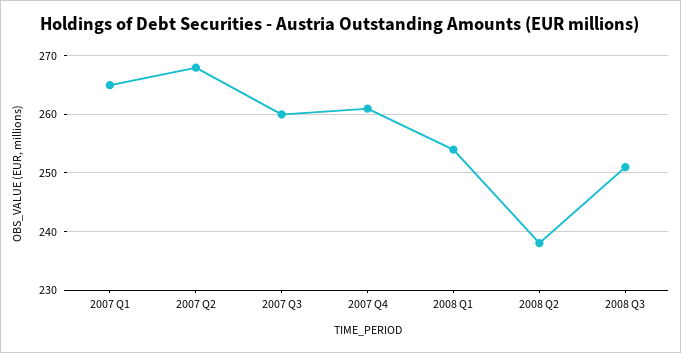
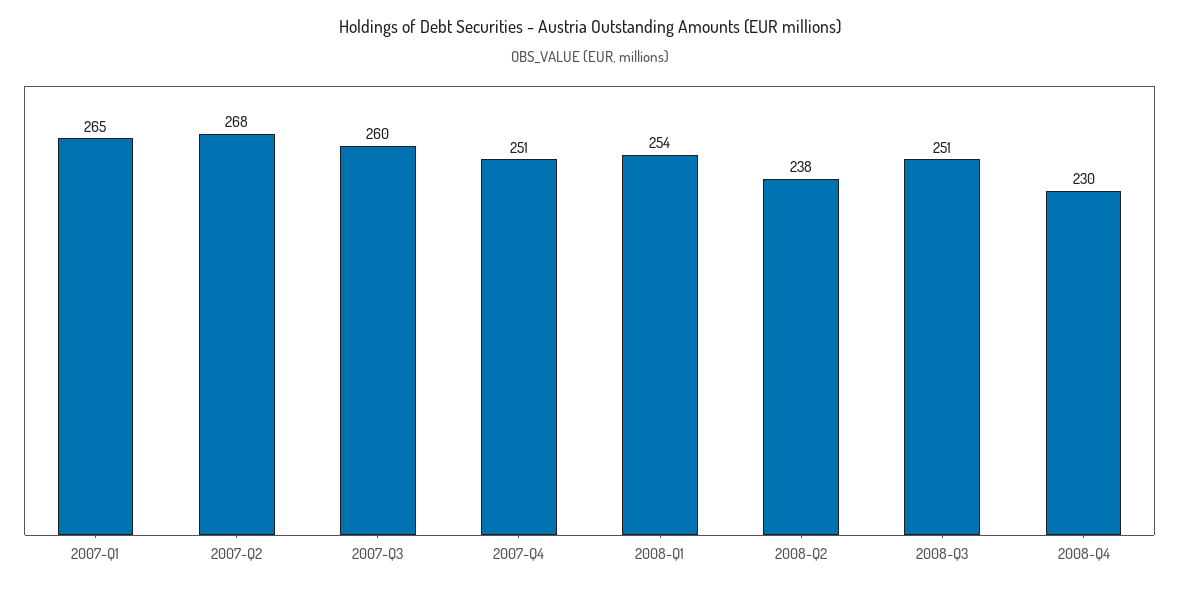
2007 Q4: 260 -> 251
2008-Q4: none -> 230

